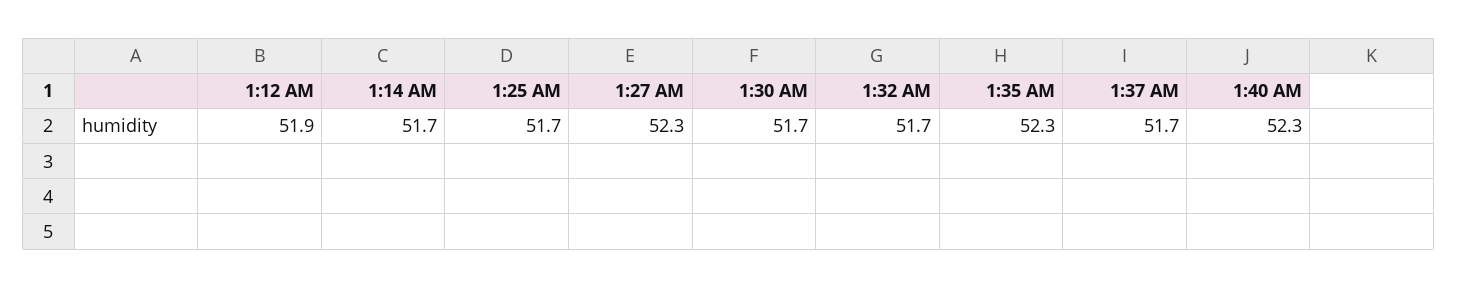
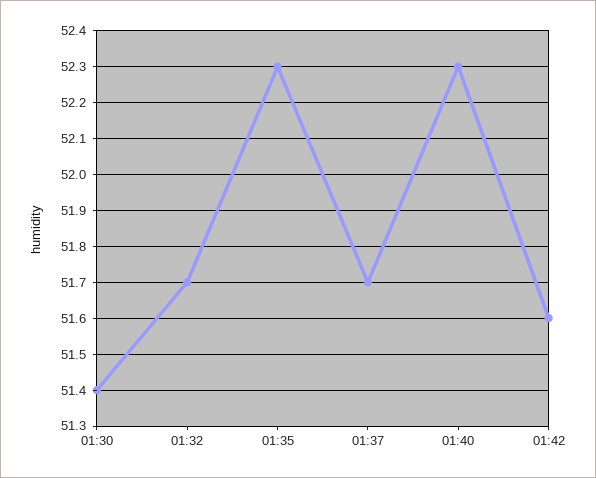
1:12 AM: 51.9 -> none
1:14 AM: 51.7 -> none
1:25 AM: 51.7 -> none
1:27 AM: 52.3 -> none
1:30 AM: 51.7 -> 51.4
01:42: none -> 51.6

